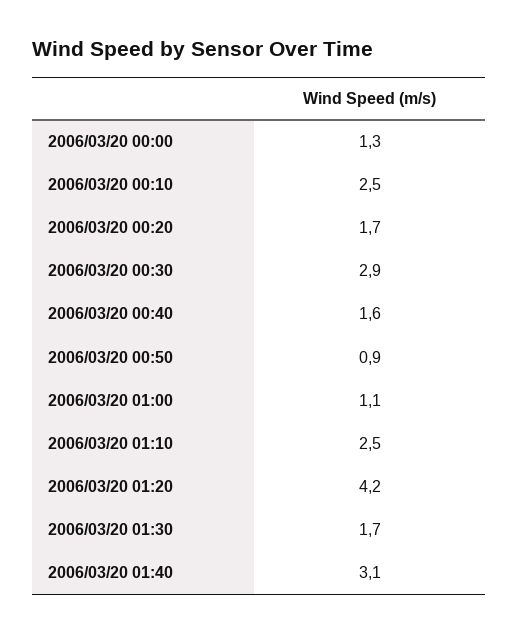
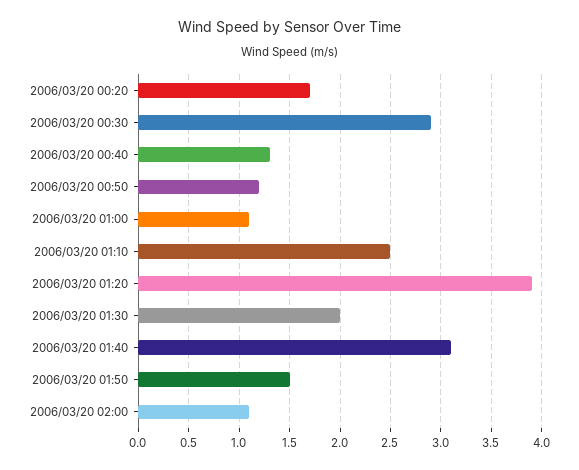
2006/03/20 00:00: 1.3 -> none
2006/03/20 00:10: 2.5 -> none
2006/03/20 00:40: 1.6 -> 1.3
2006/03/20 00:50: 0.9 -> 1.2
2006/03/20 01:20: 4.2 -> 3.9
2006/03/20 01:30: 1.7 -> 2
2006/03/20 01:50: none -> 1.5
2006/03/20 02:00: none -> 1.1

